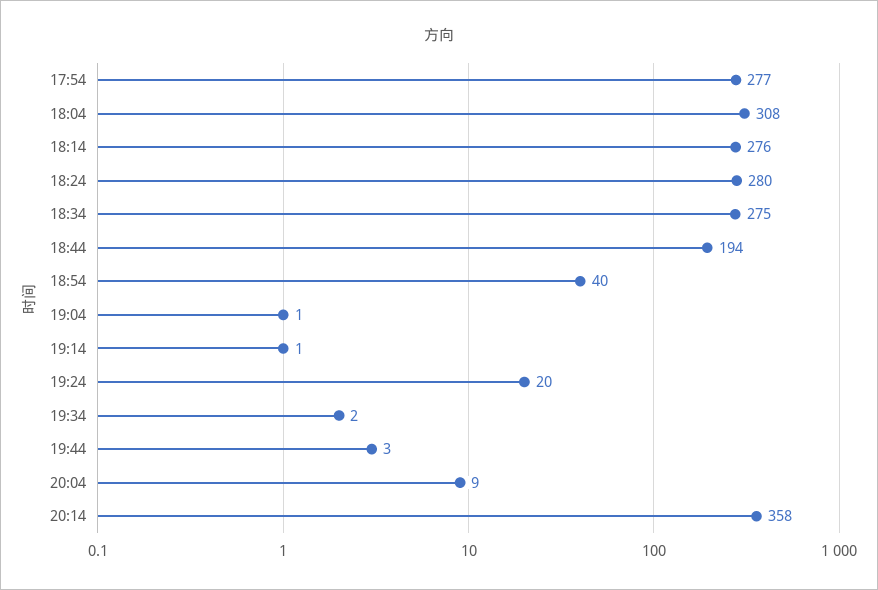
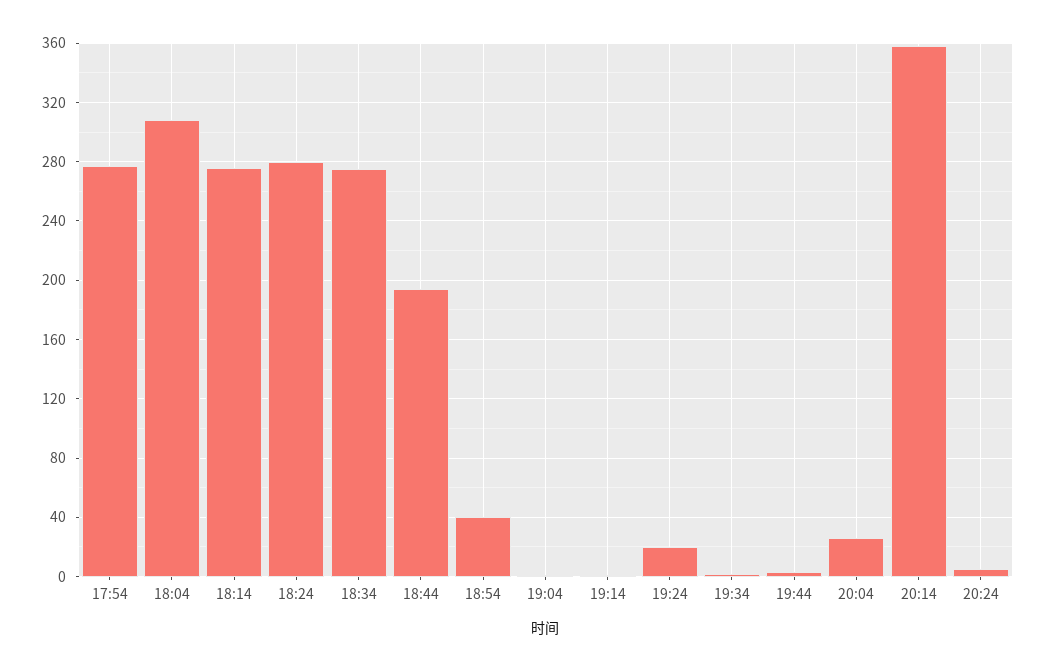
20:04: 9 -> 25
20:24: none -> 5

